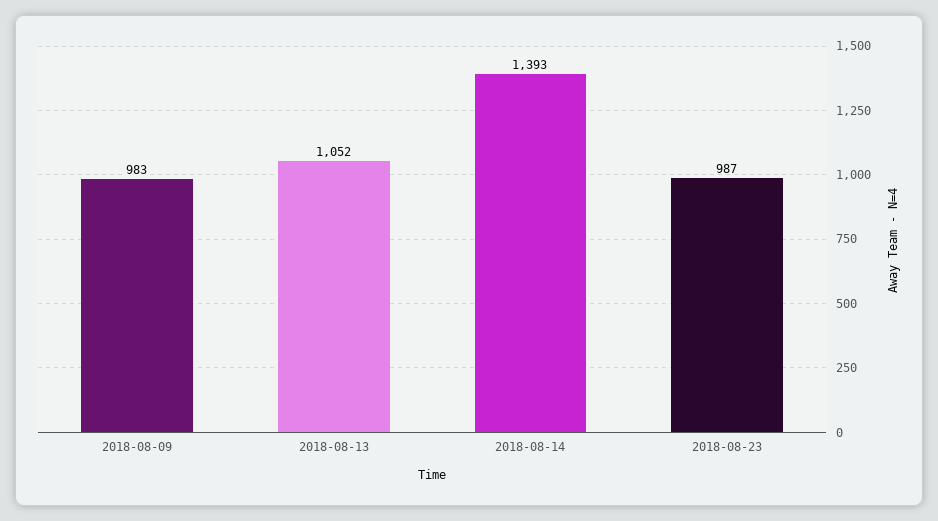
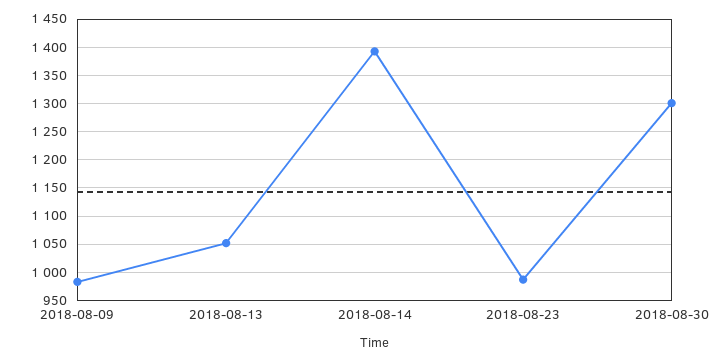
2018-08-30: none -> 1300

